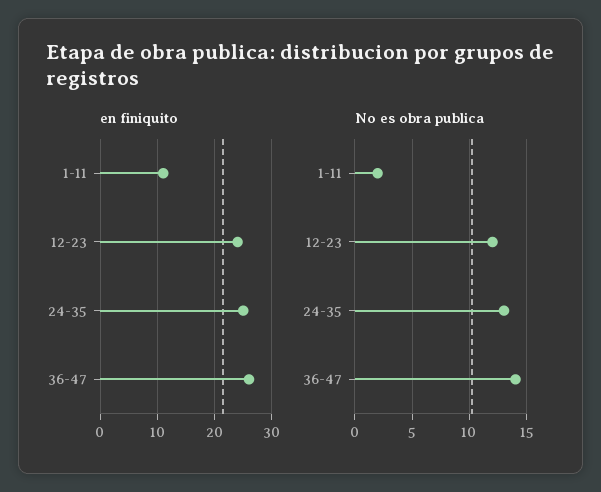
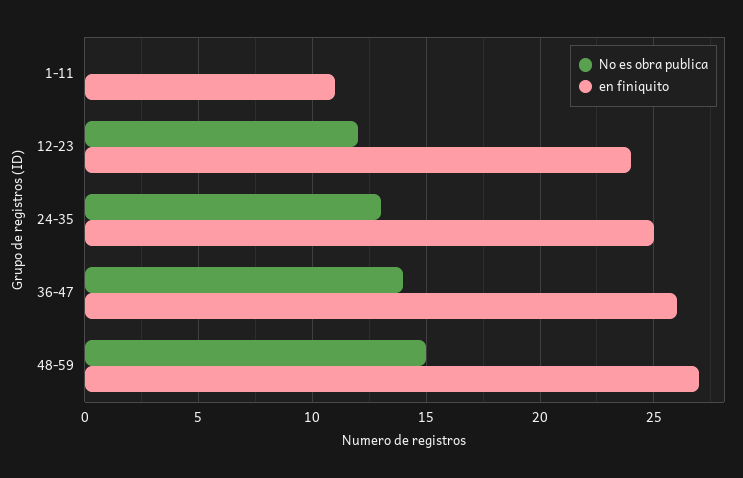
No es obra publica, 1-11: 2 -> 0
No es obra publica, 48-59: none -> 15
en finiquito, 48-59: none -> 27

